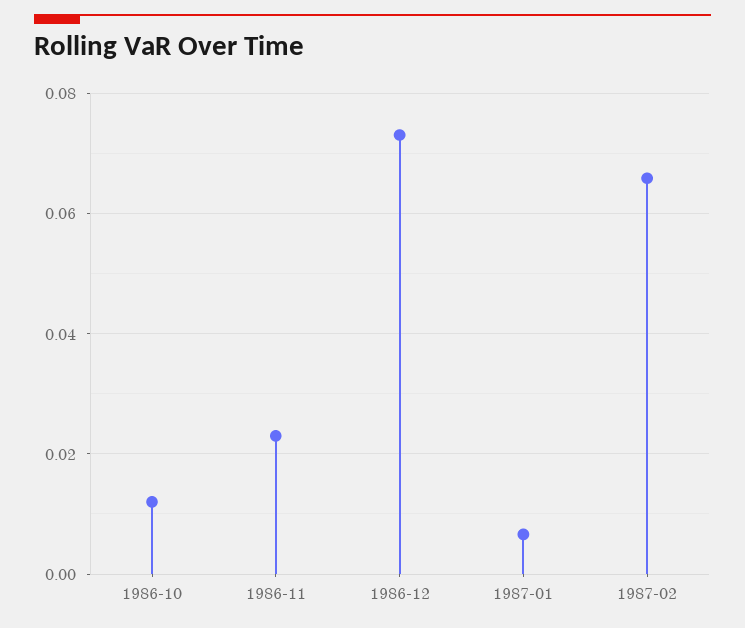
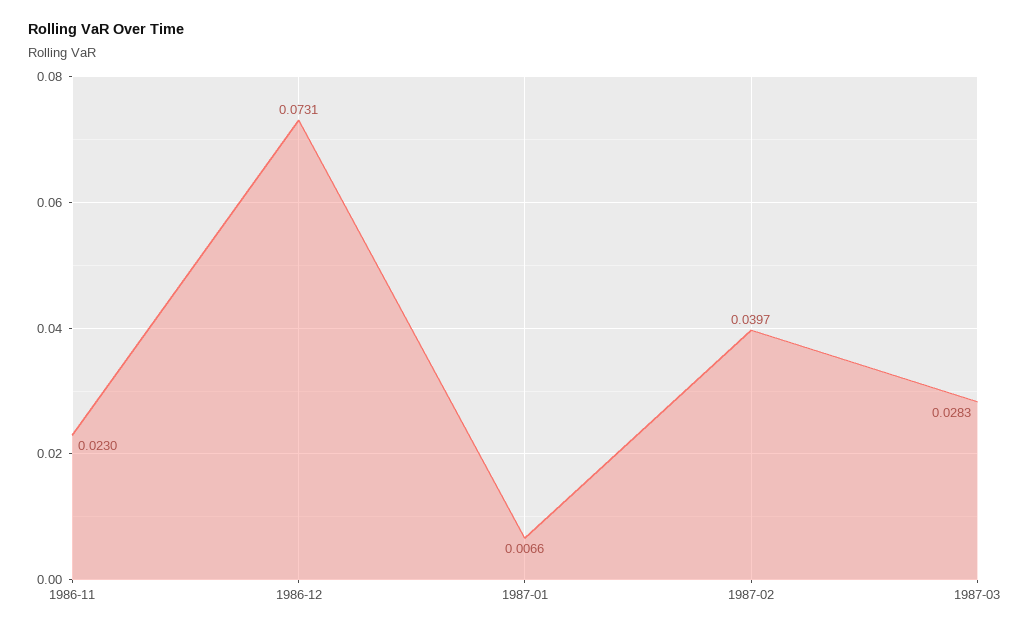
1986-10: 0.012 -> none
1987-02: 0.066 -> 0.0397
1987-03: none -> 0.0283

